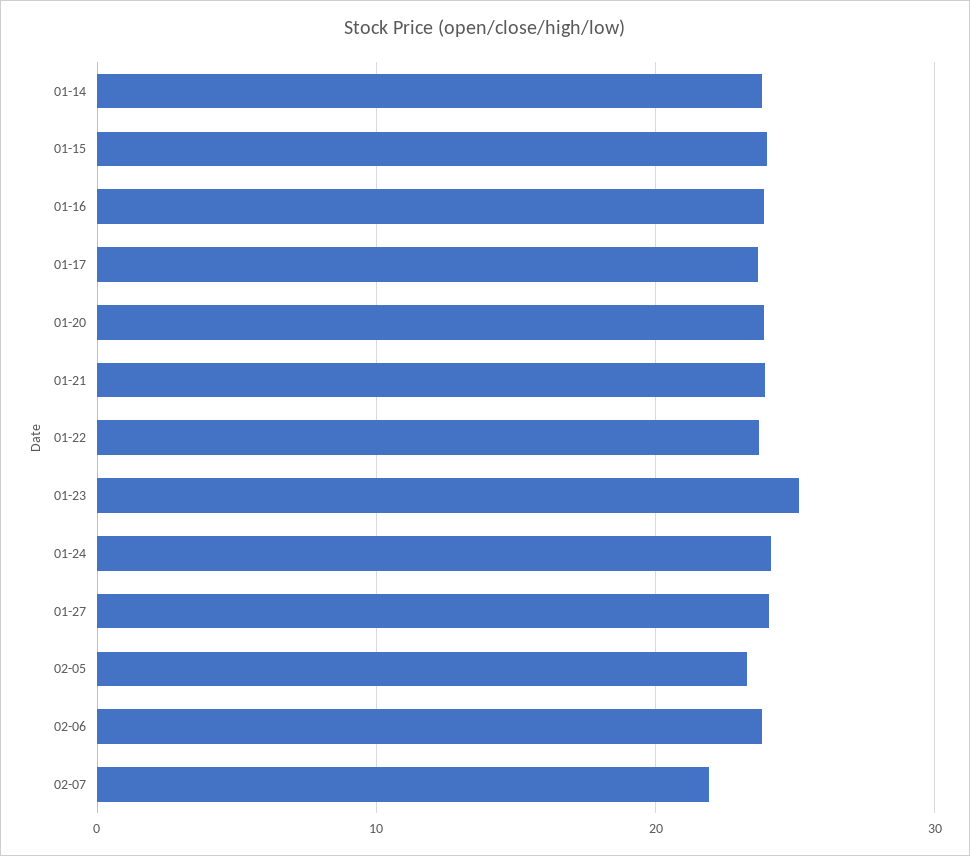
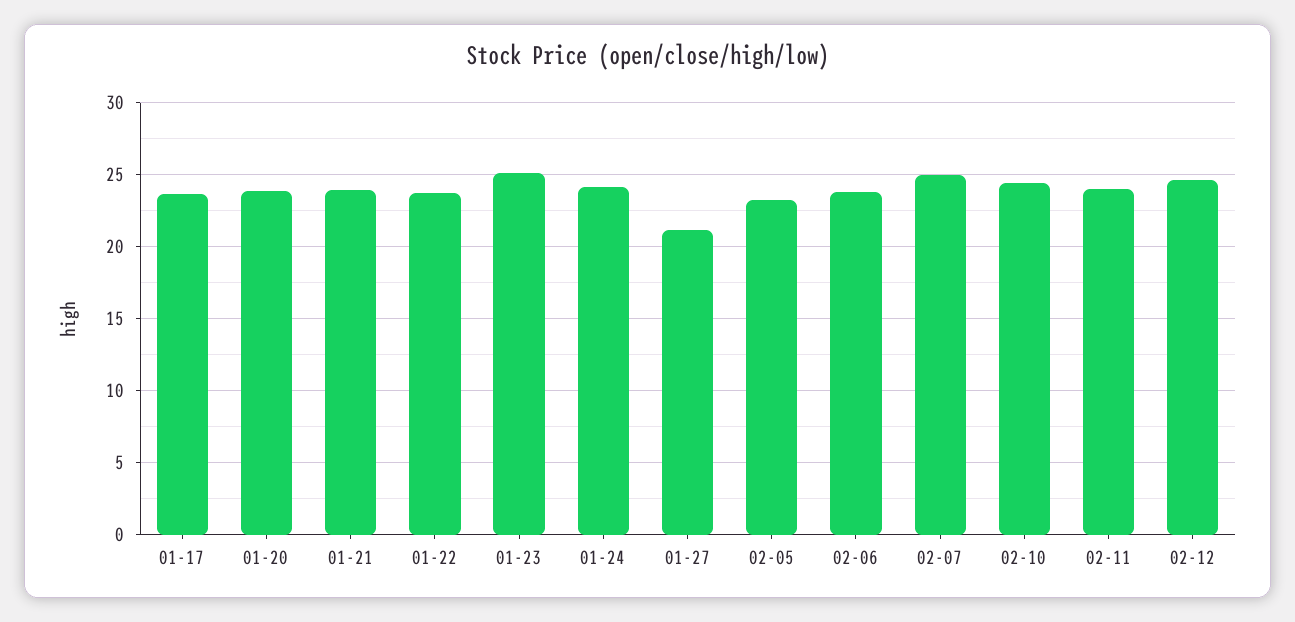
01-14: 24 -> none
01-15: 24 -> none
01-16: 24 -> none
01-27: 24 -> 21
02-07: 22 -> 25
02-10: none -> 24.5
02-11: none -> 24
02-12: none -> 24.5

